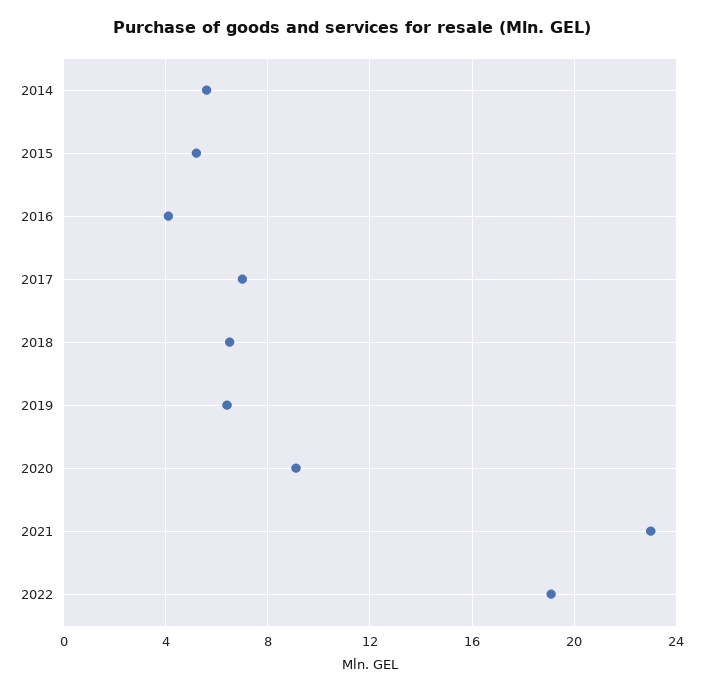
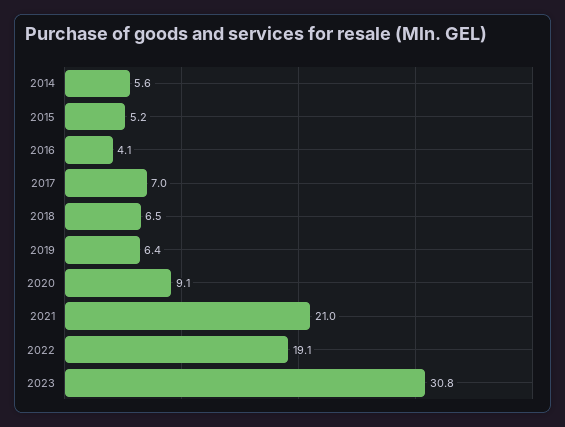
2021: 23 -> 21
2023: none -> 30.8

